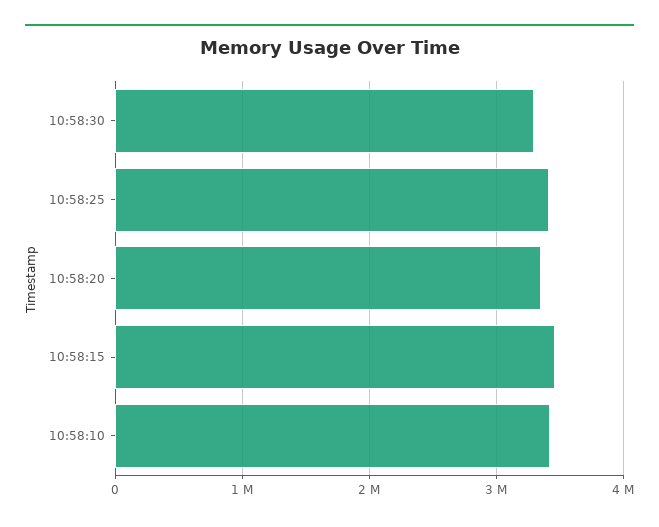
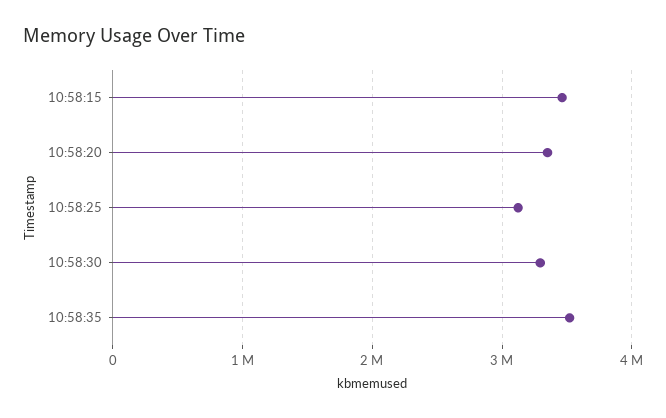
10:58:25: 3400000 -> 3100000
10:58:10: 3400000 -> none
10:58:35: none -> 3500000

